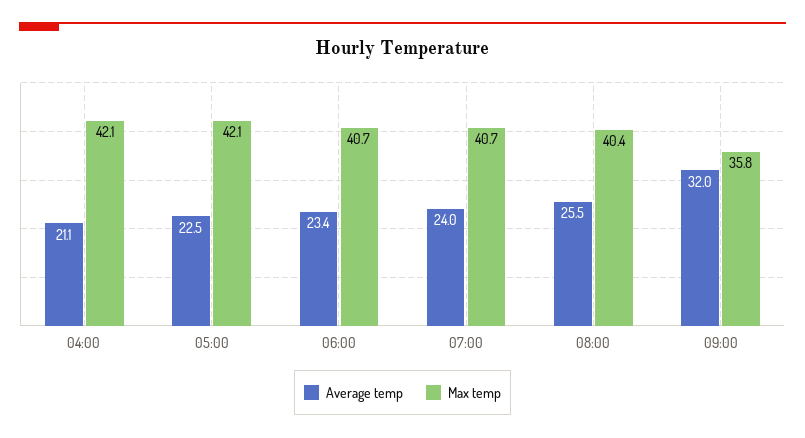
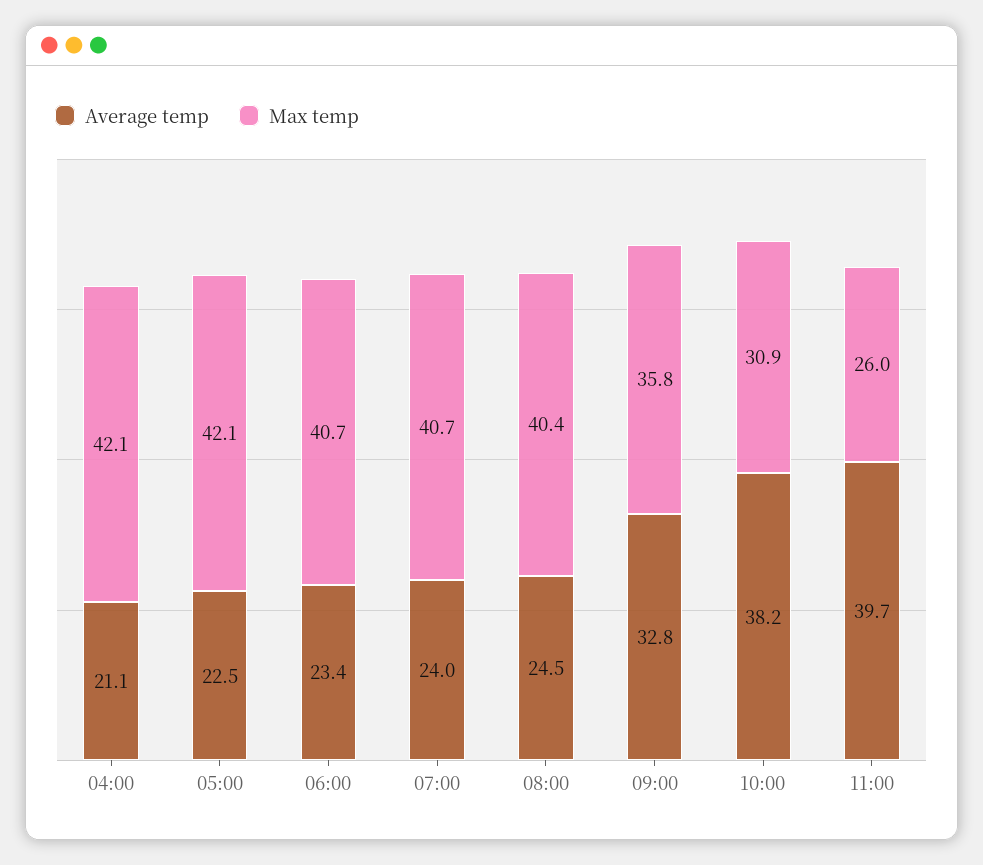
Average temp, 08:00: 25.5 -> 24.5
Average temp, 09:00: 32 -> 32.8
Average temp, 10:00: none -> 38.2
Max temp, 10:00: none -> 30.9
Average temp, 11:00: none -> 39.7
Max temp, 11:00: none -> 26

